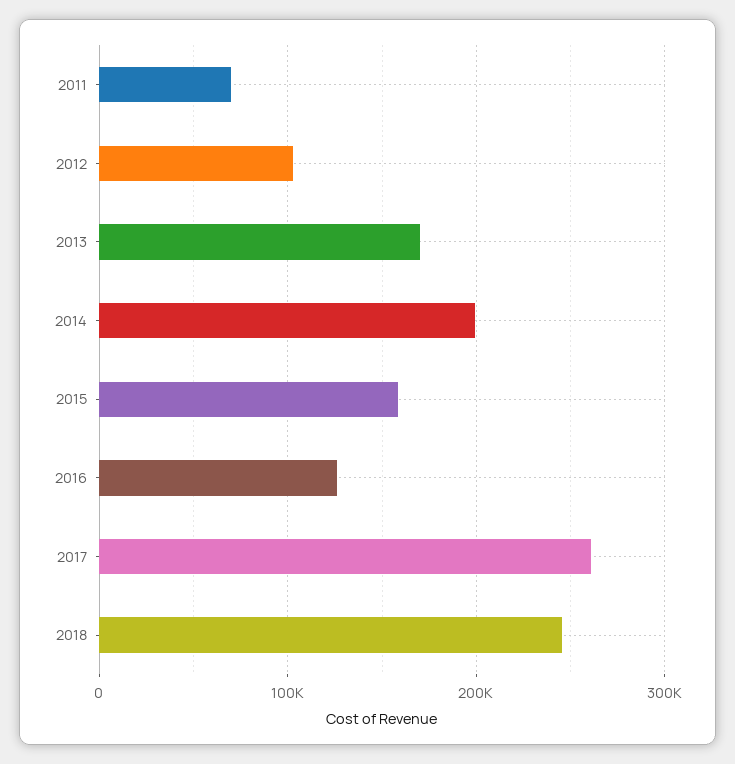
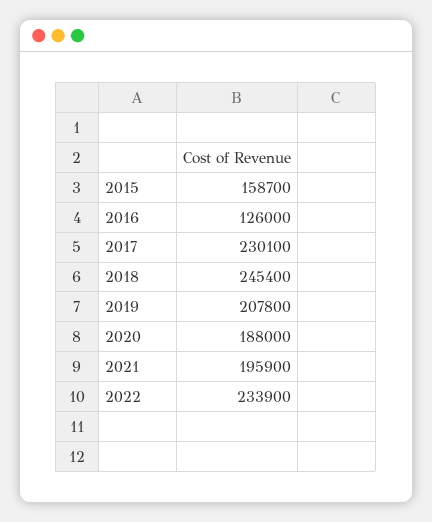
2011: 70000 -> none
2012: 100000 -> none
2013: 170000 -> none
2014: 200000 -> none
2017: 260000 -> 230100
2019: none -> 207800
2020: none -> 188000
2021: none -> 195900
2022: none -> 233900

